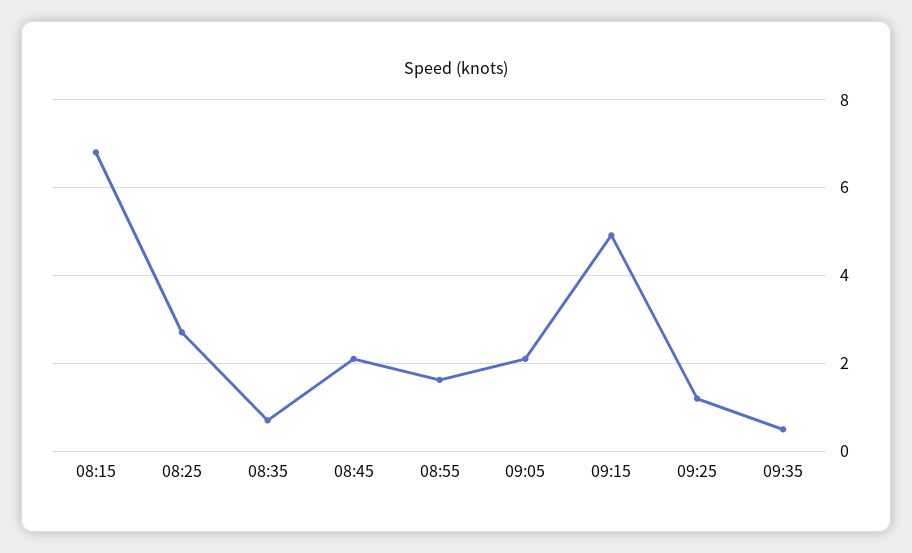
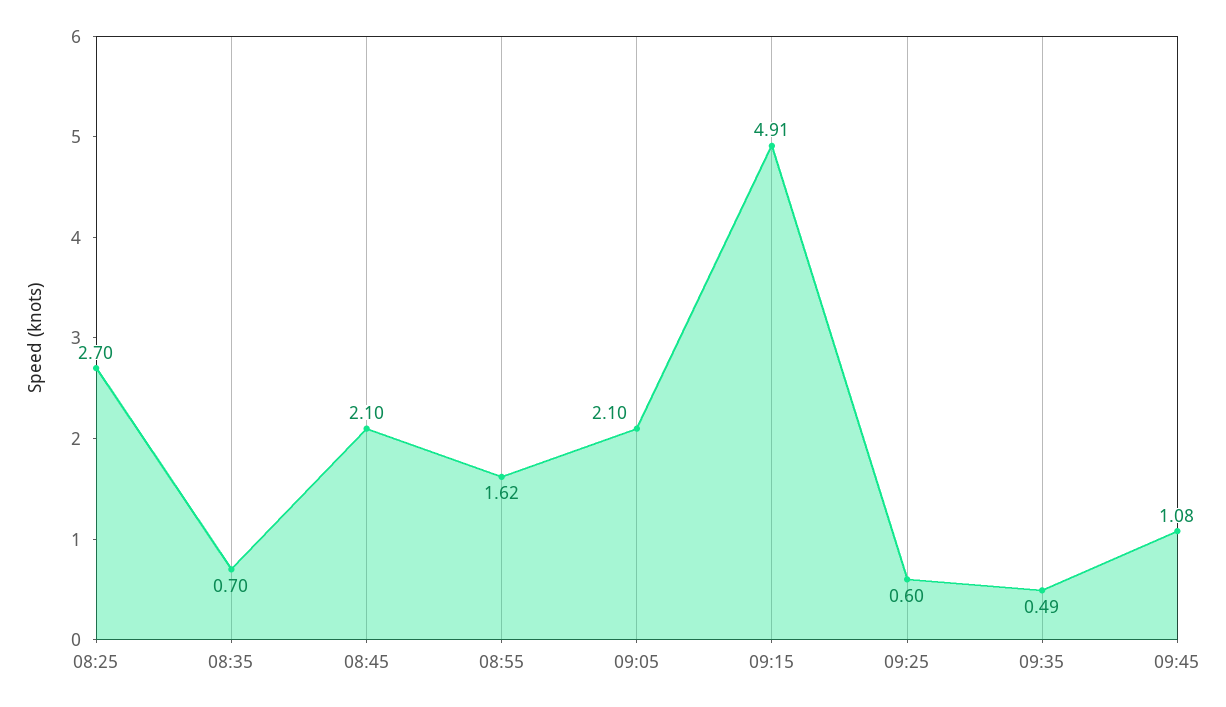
08:15: 6.8 -> none
09:25: 1.2 -> 0.6
09:45: none -> 1.08

